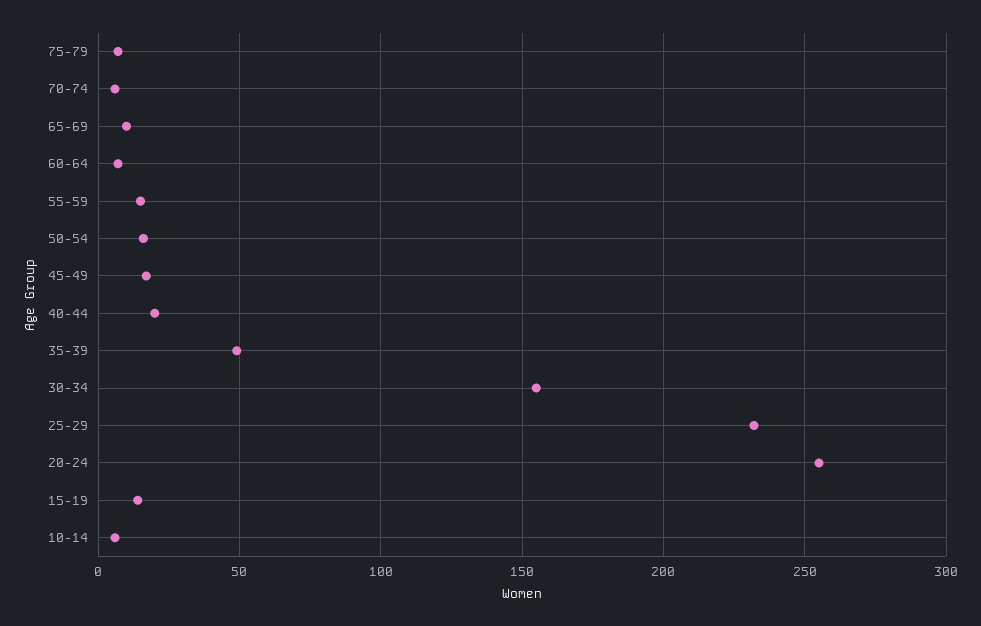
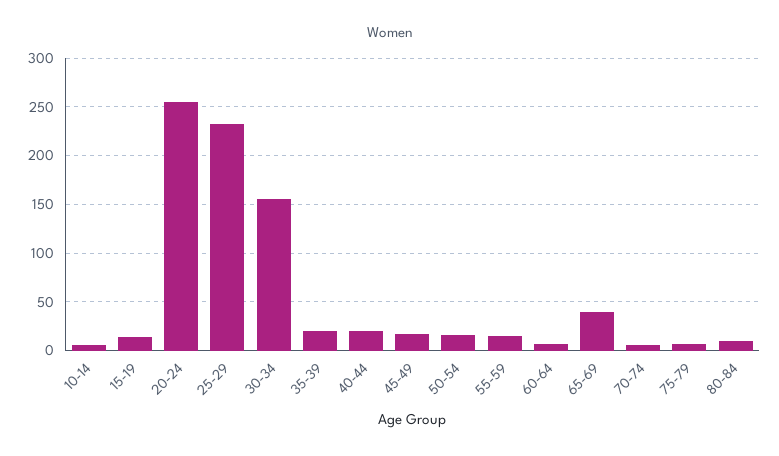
65-69: 10 -> 40
35-39: 50 -> 20
80-84: none -> 10

